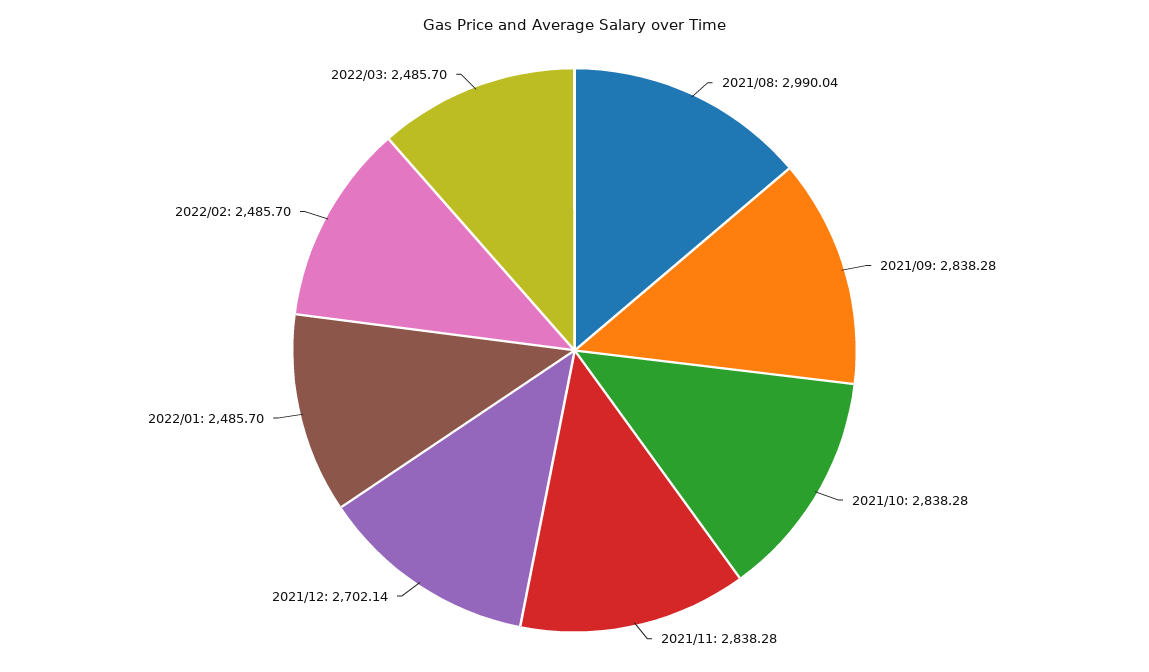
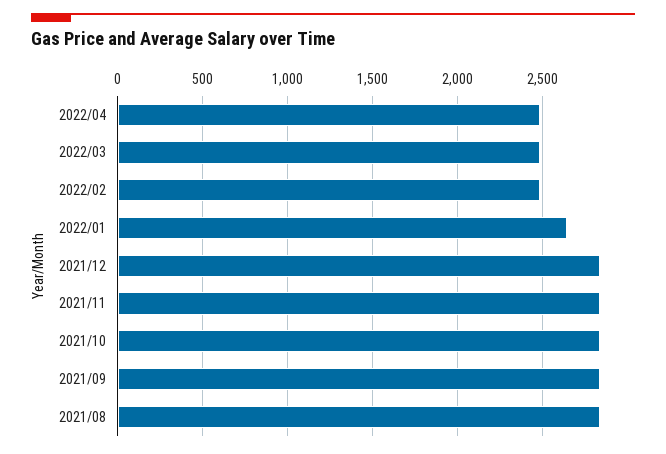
2021/08: 2990.04 -> 2850
2021/12: 2702.14 -> 2850
2022/01: 2485.7 -> 2650
2022/04: none -> 2500

